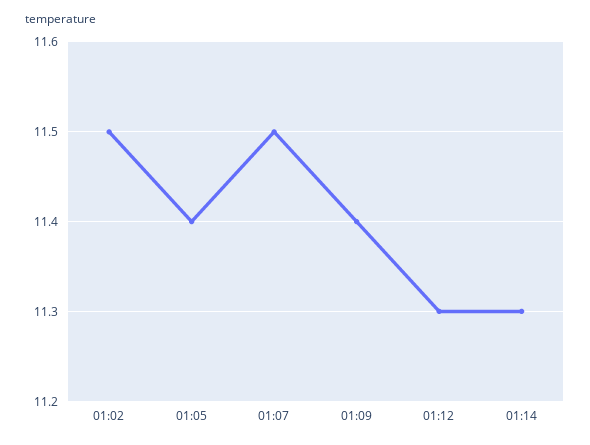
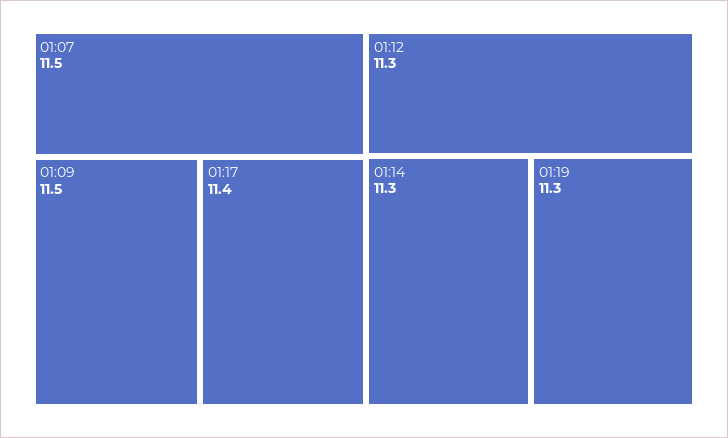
01:02: 11.5 -> none
01:05: 11.4 -> none
01:09: 11.4 -> 11.5
01:17: none -> 11.4
01:19: none -> 11.3

